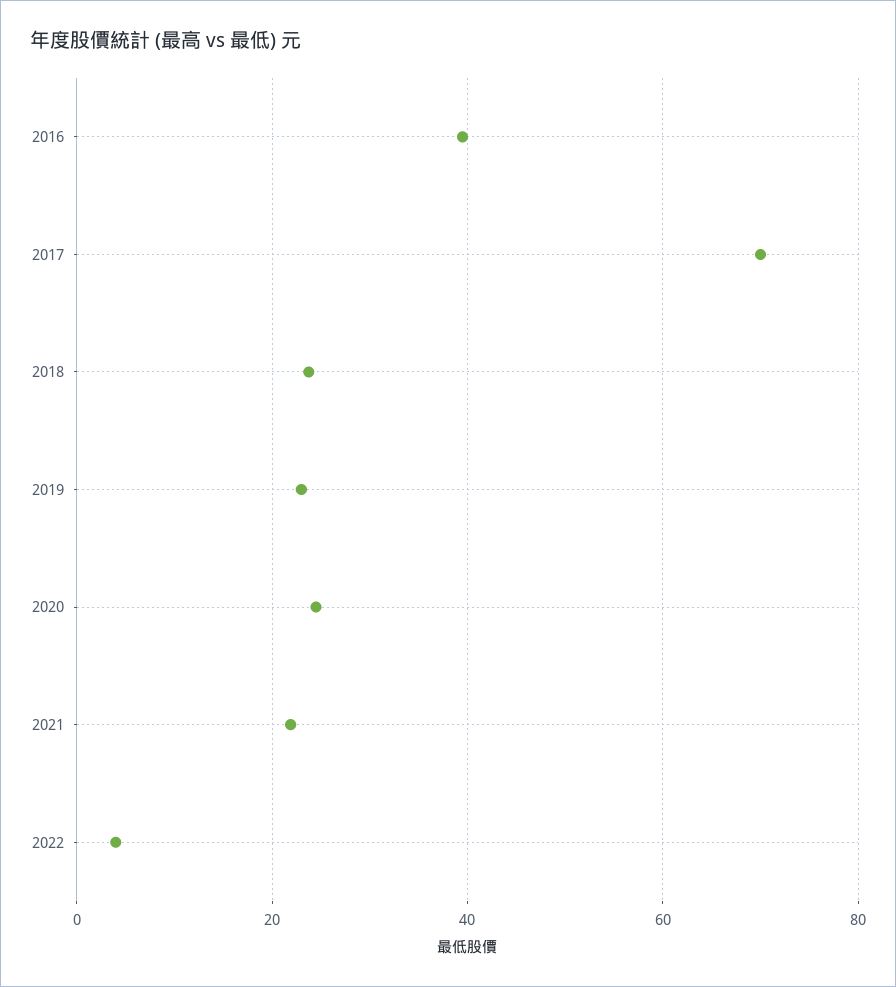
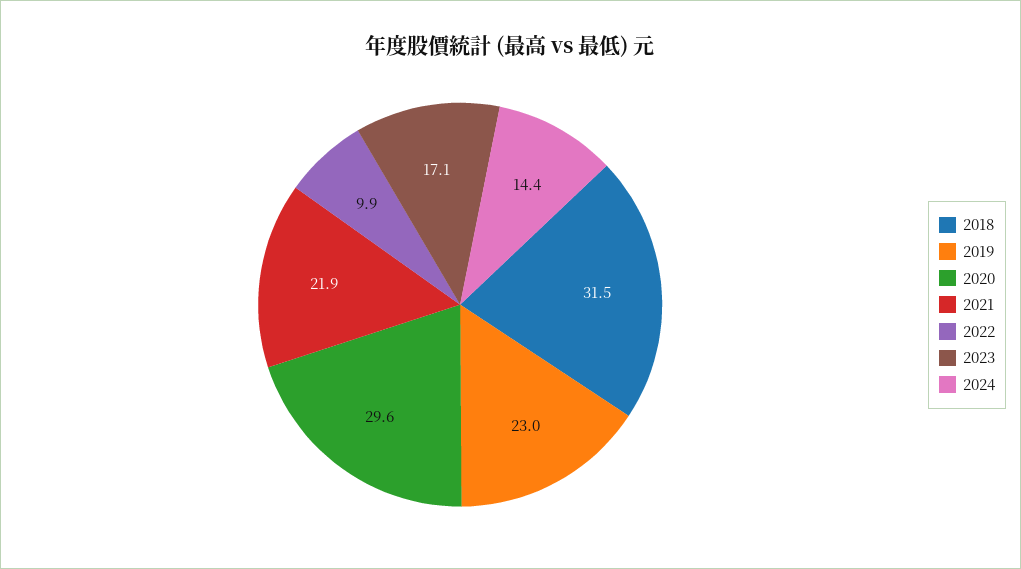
2016: 40 -> none
2017: 70 -> none
2018: 24 -> 31.5
2020: 24 -> 29.6
2022: 4 -> 9.9
2023: none -> 17.1
2024: none -> 14.4

